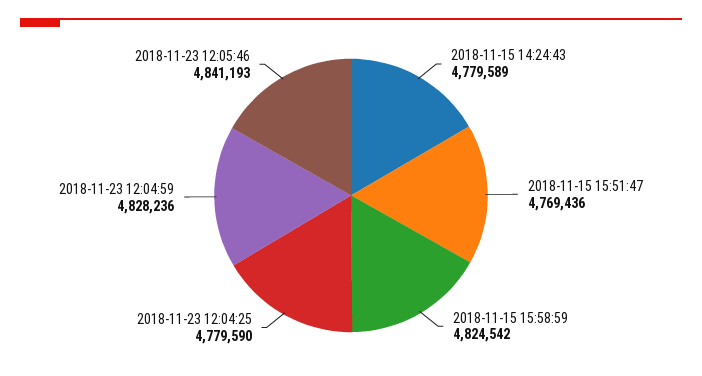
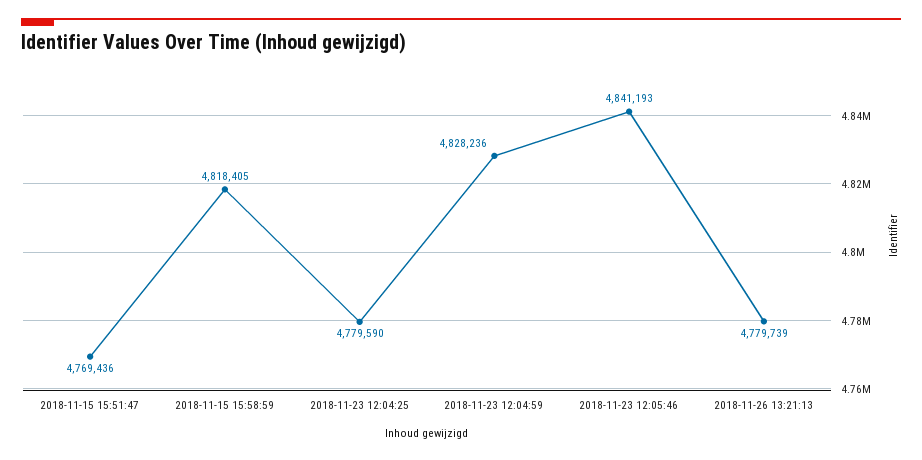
2018-11-15 14:24:43: 4779589 -> none
2018-11-15 15:58:59: 4824542 -> 4818405
2018-11-26 13:21:13: none -> 4779739

